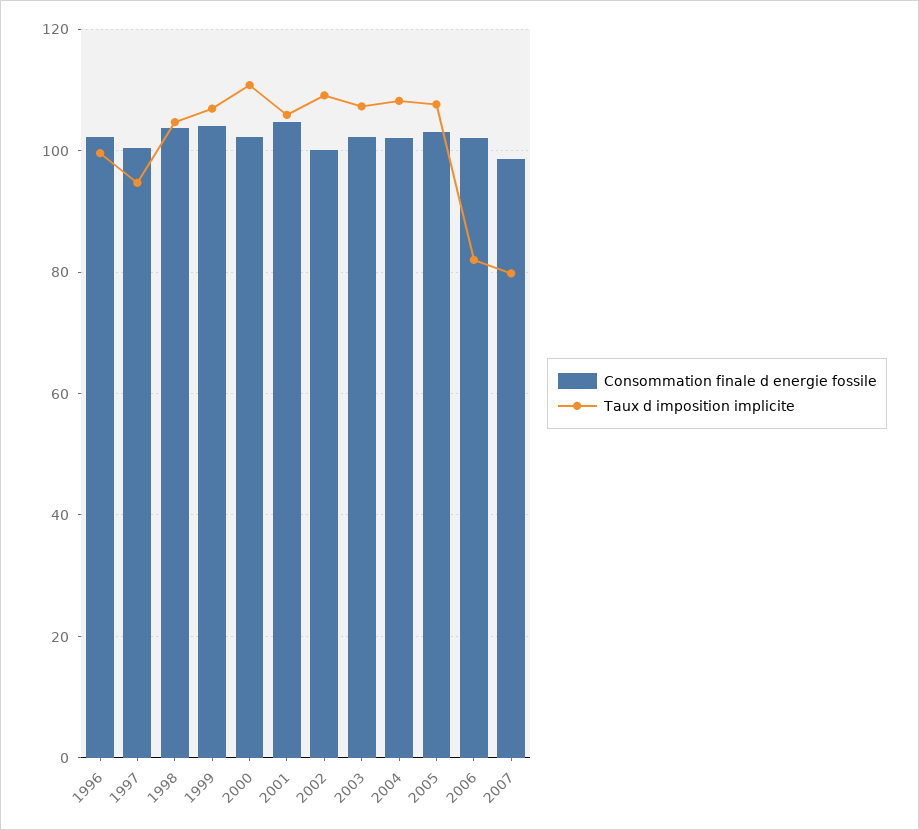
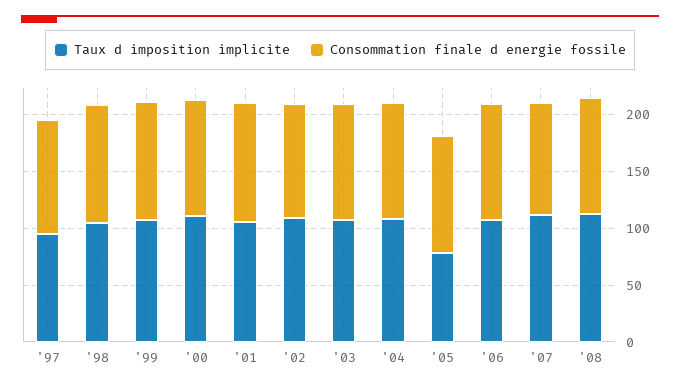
Consommation finale d energie fossile, 1996: 102 -> none
Taux d imposition implicite, 1996: 100 -> none
Taux d imposition implicite, 2005: 108 -> 80
Taux d imposition implicite, 2006: 82 -> 110
Taux d imposition implicite, 2007: 80 -> 110
Taux d imposition implicite, '08: none -> 110
Consommation finale d energie fossile, '08: none -> 100

